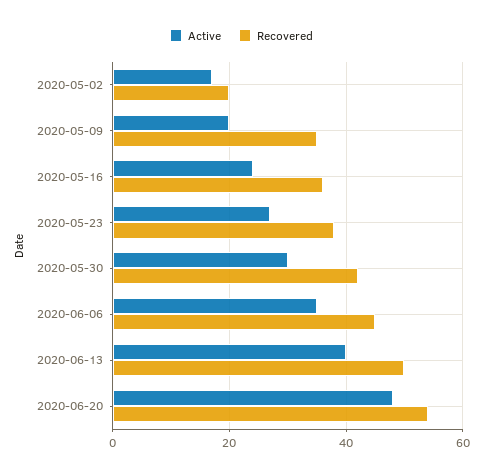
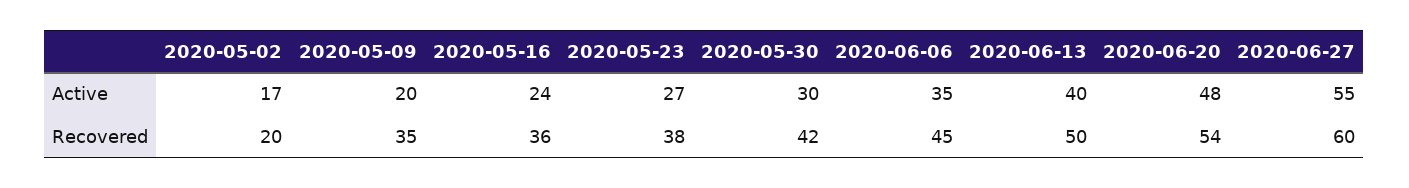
Active, 2020-06-27: none -> 55
Recovered, 2020-06-27: none -> 60

